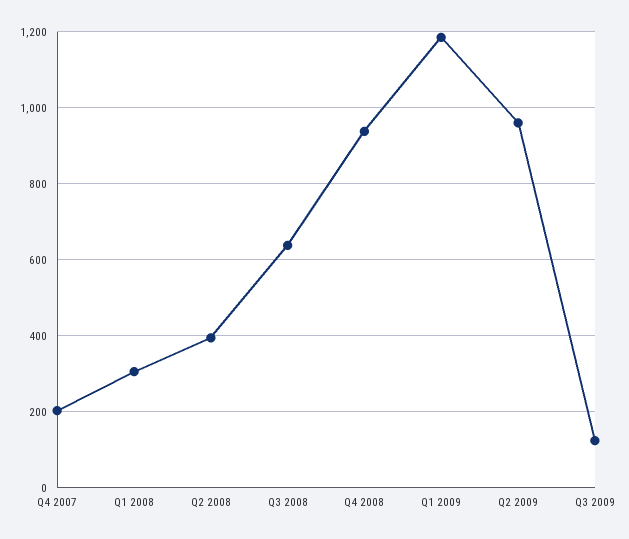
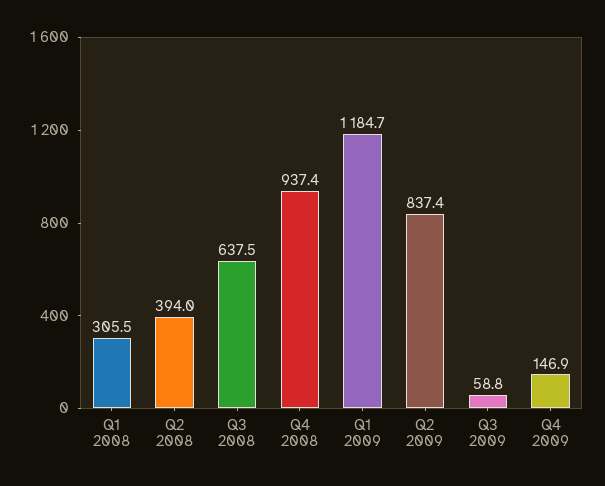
Q4 2007: 200 -> none
Q2 2009: 960 -> 837.4
Q3 2009: 120 -> 58.8
Q4 2009: none -> 146.9

